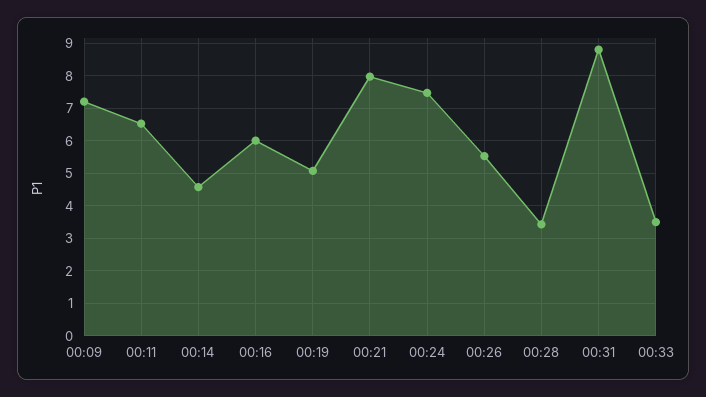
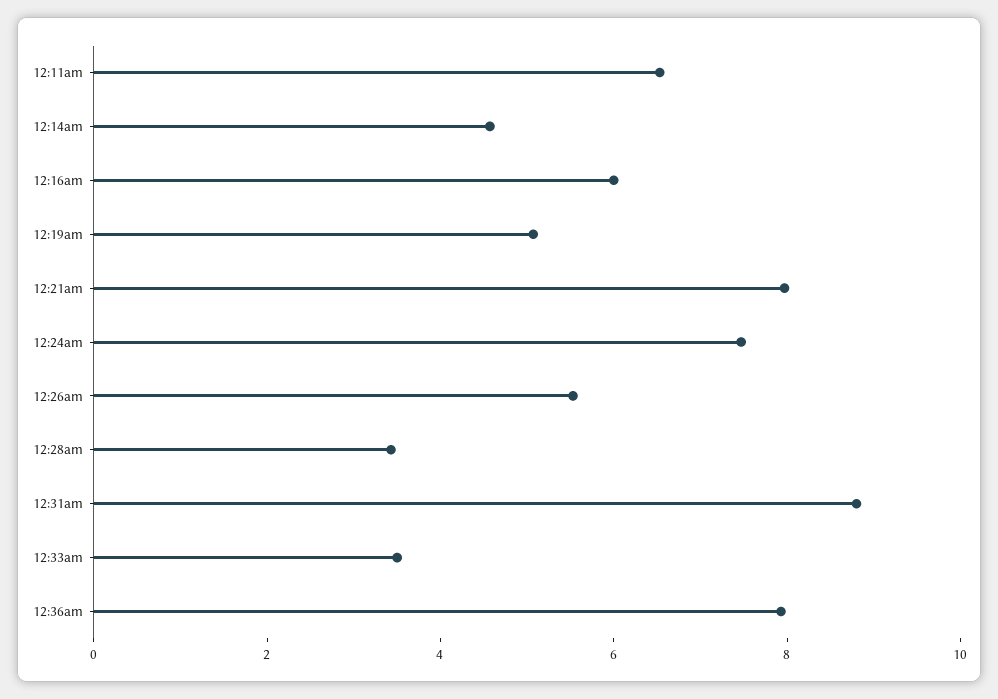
00:09: 7.2 -> none
12:36am: none -> 8

